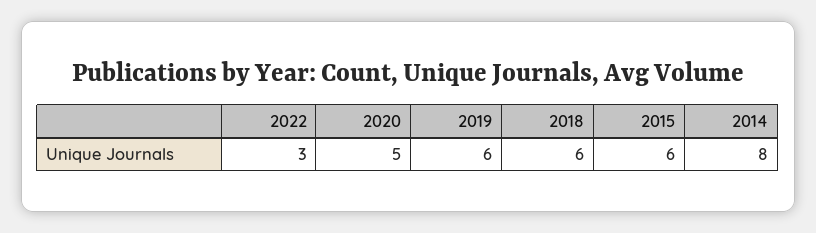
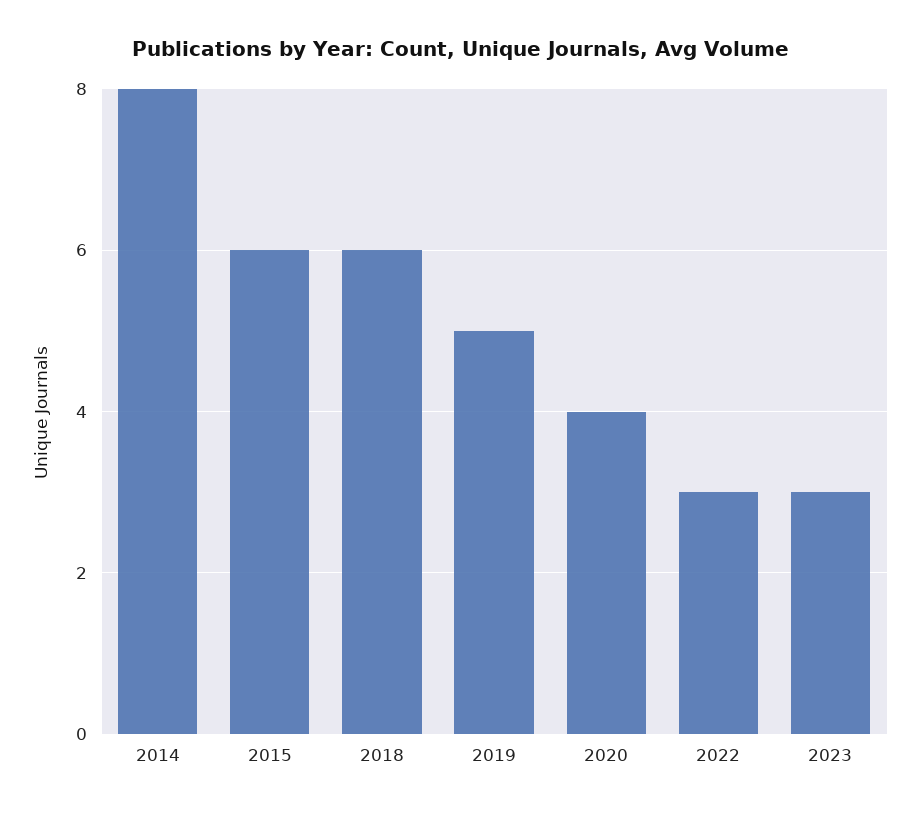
2020: 5 -> 4
2019: 6 -> 5
2023: none -> 3

